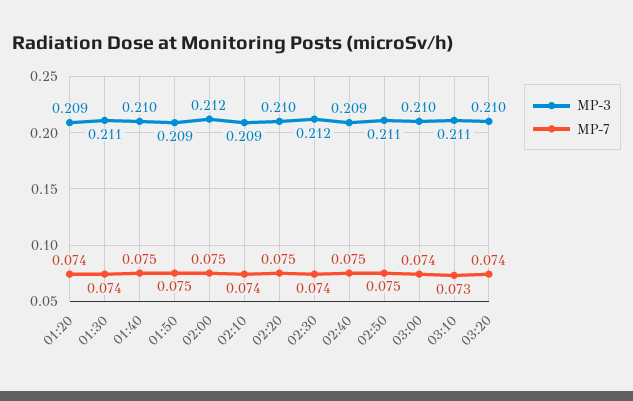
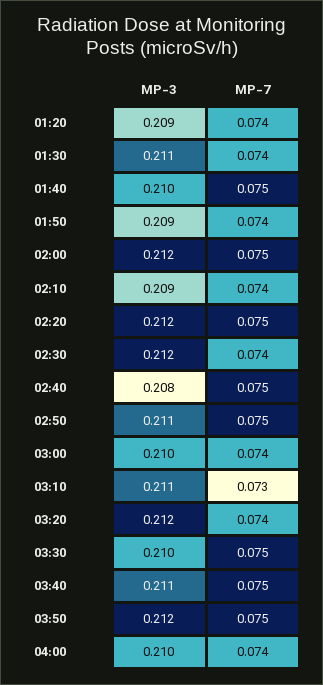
MP-7, 01:50: 0.075 -> 0.074
MP-3, 02:20: 0.21 -> 0.212
MP-3, 02:40: 0.209 -> 0.208
MP-3, 03:20: 0.21 -> 0.212
MP-3, 03:30: none -> 0.21
MP-7, 03:30: none -> 0.075
MP-3, 03:40: none -> 0.211
MP-7, 03:40: none -> 0.075
MP-3, 03:50: none -> 0.212
MP-7, 03:50: none -> 0.075
MP-3, 04:00: none -> 0.21
MP-7, 04:00: none -> 0.074

